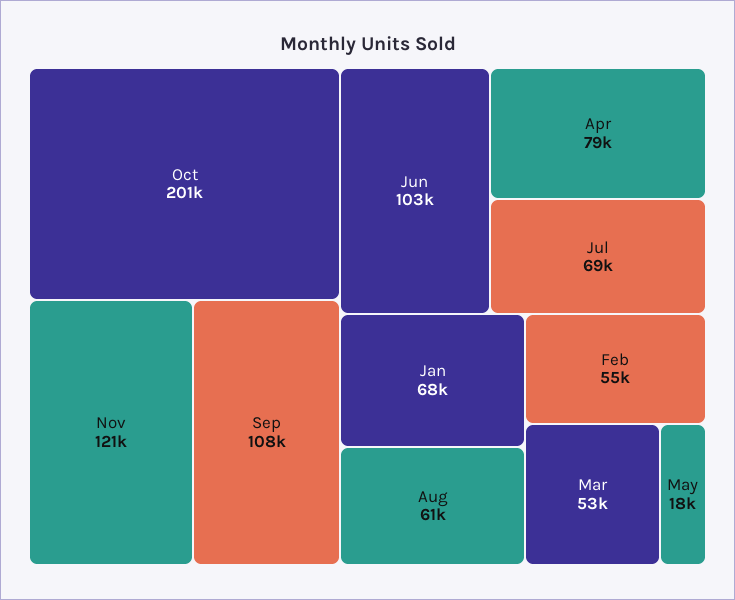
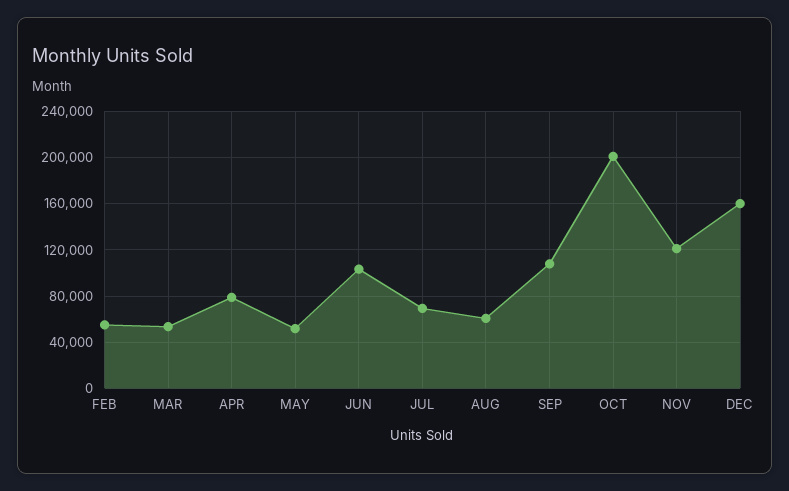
Jan: 68000 -> none
May: 18000 -> 50000
DEC: none -> 160000

